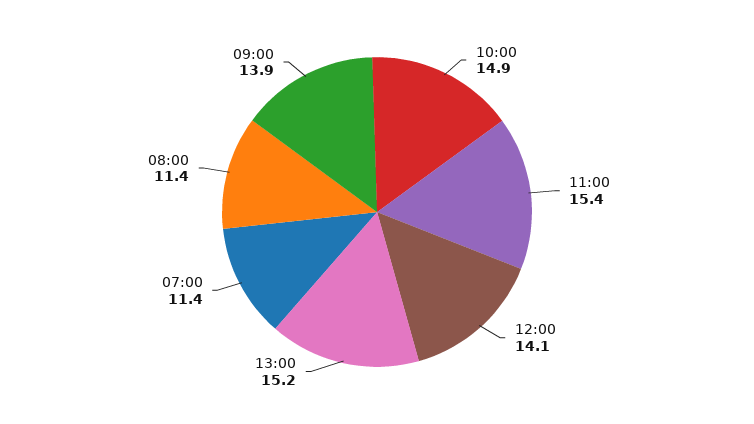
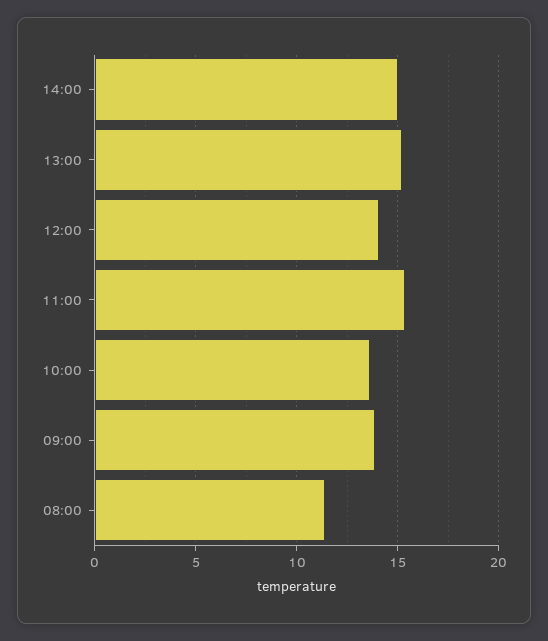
10:00: 14.9 -> 13.5
07:00: 11.4 -> none
14:00: none -> 15

